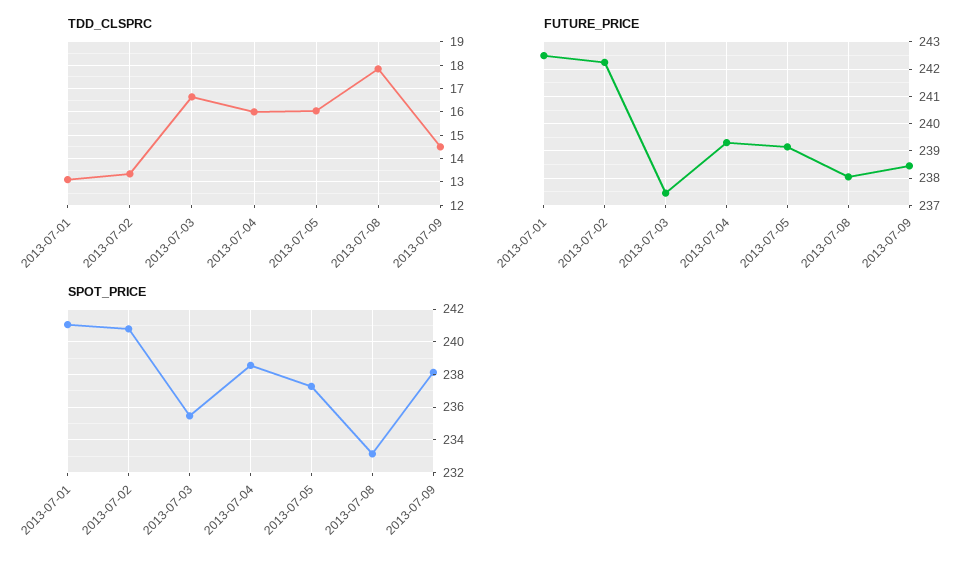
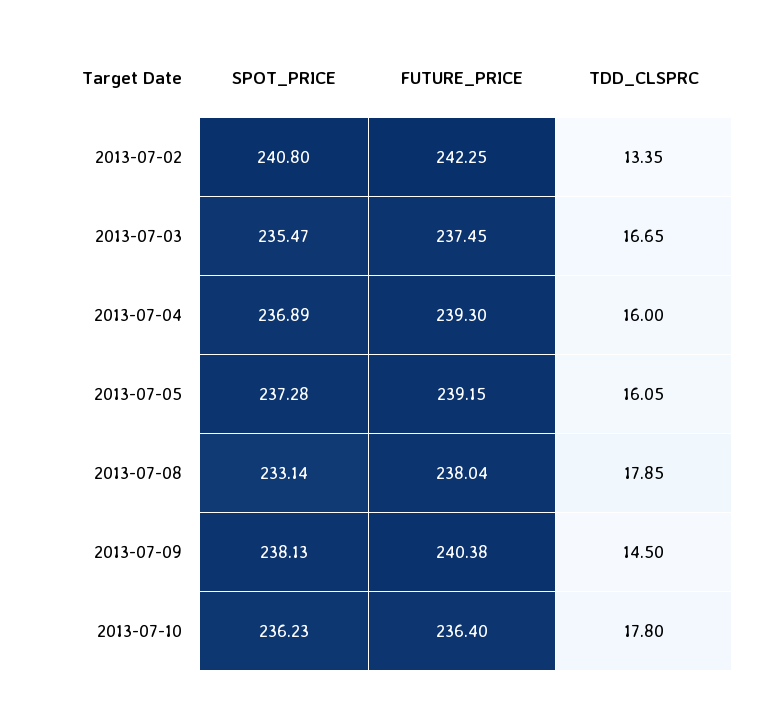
TDD_CLSPRC, 2013-07-01: 13 -> none
FUTURE_PRICE, 2013-07-01: 242.5 -> none
FUTURE_PRICE, 2013-07-09: 238.5 -> 240.38
SPOT_PRICE, 2013-07-01: 241 -> none
SPOT_PRICE, 2013-07-04: 238.5 -> 236.89
SPOT_PRICE, 2013-07-10: none -> 236.23
FUTURE_PRICE, 2013-07-10: none -> 236.4
TDD_CLSPRC, 2013-07-10: none -> 17.8

